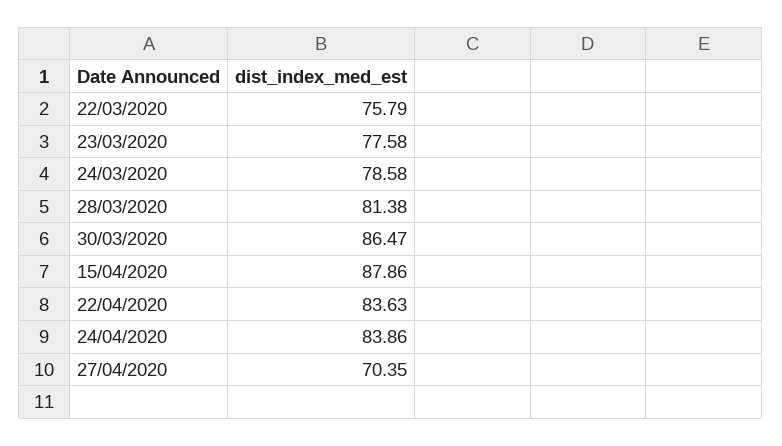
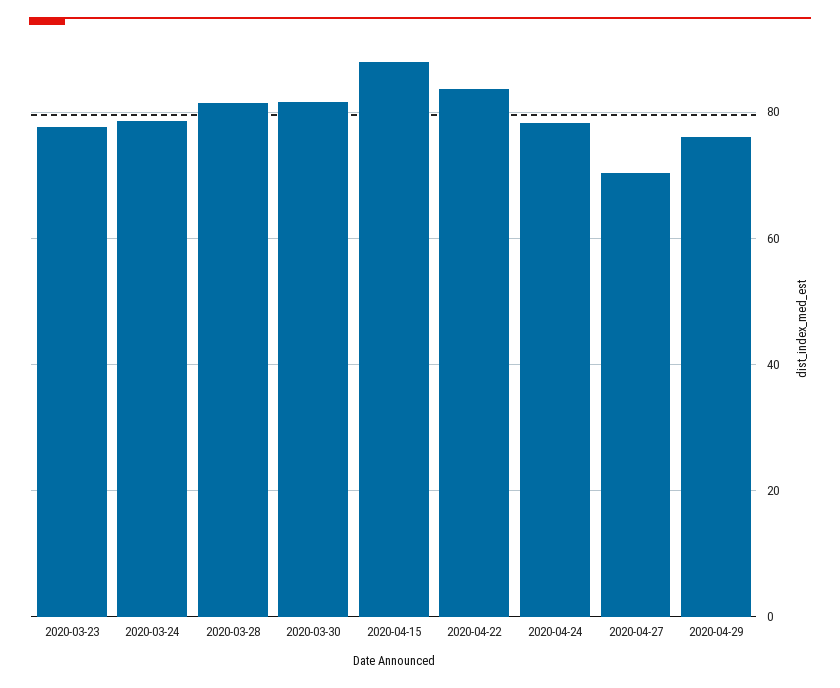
22/03/2020: 75.79 -> none
30/03/2020: 86.47 -> 82
24/04/2020: 83.86 -> 78
2020-04-29: none -> 76

